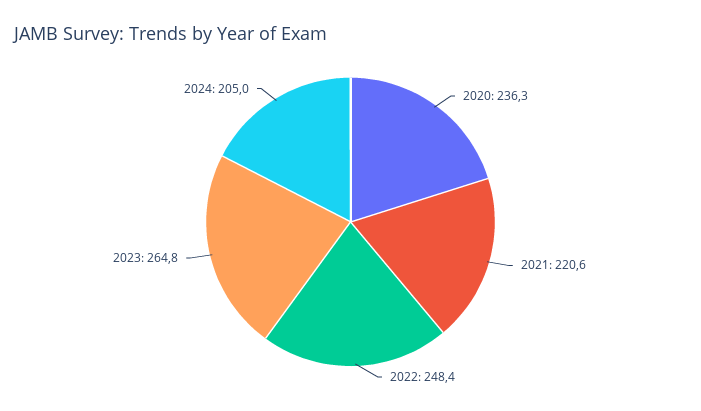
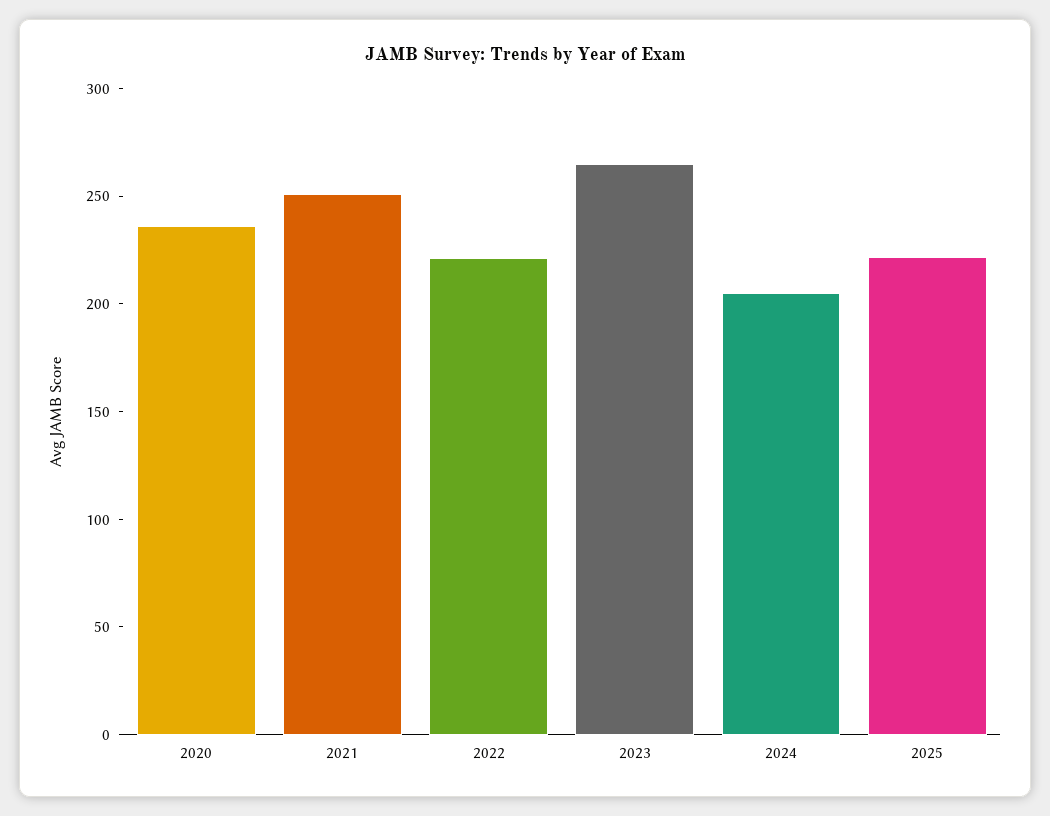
2021: 220.6 -> 250
2022: 248.4 -> 220
2025: none -> 220

